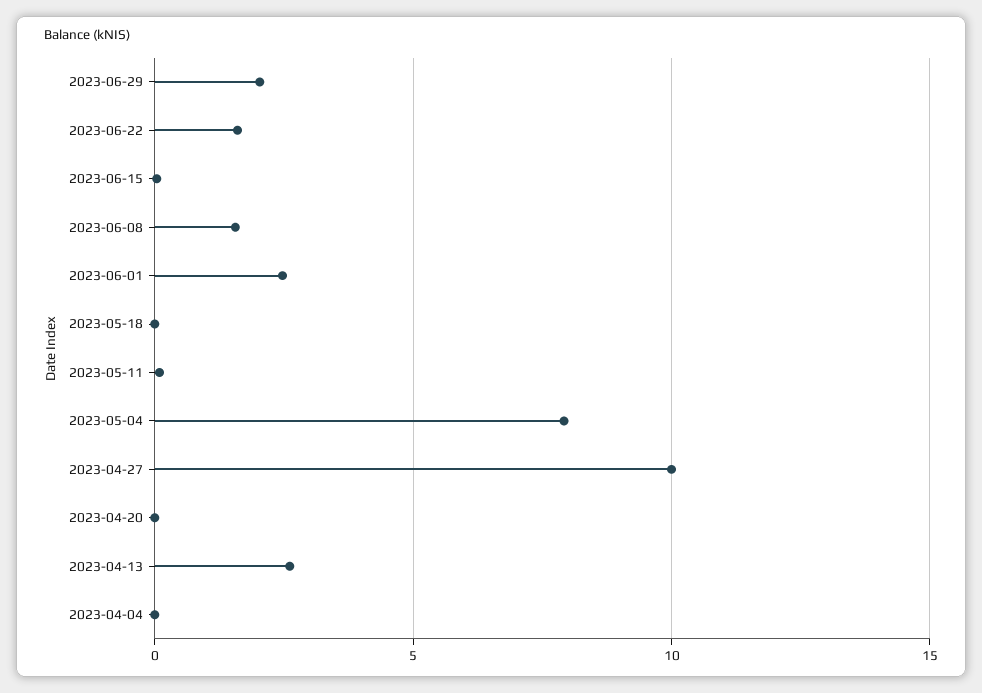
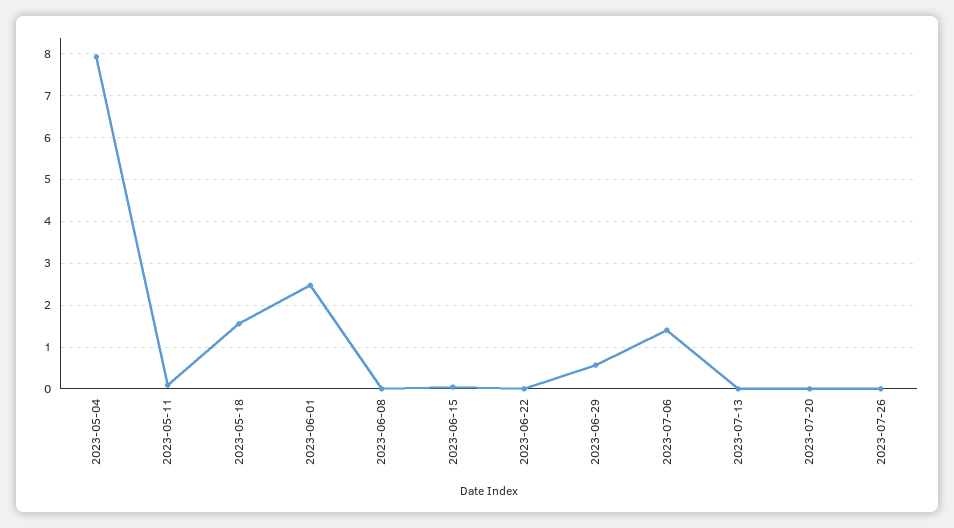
2023-06-29: 2 -> 0.6
2023-06-22: 1.5 -> 0
2023-06-08: 1.5 -> 0
2023-05-18: 0 -> 1.6
2023-04-27: 10 -> none
2023-04-20: 0 -> none
2023-04-13: 2.5 -> none
2023-04-04: 0 -> none
2023-07-06: none -> 1.4
2023-07-13: none -> 0
2023-07-20: none -> 0
2023-07-26: none -> 0

